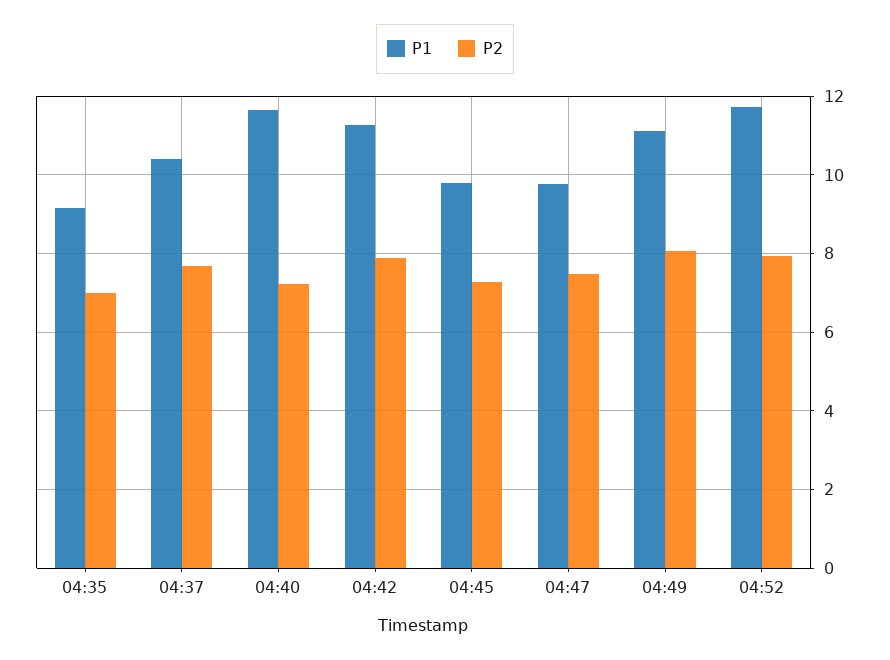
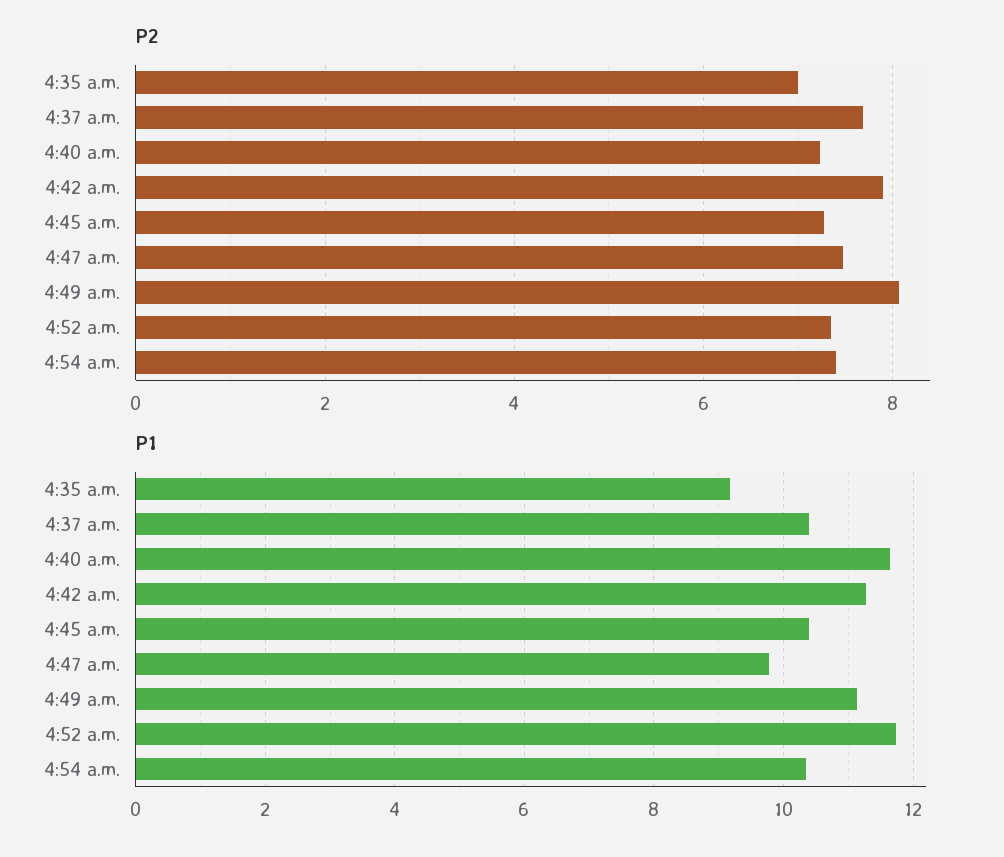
P1, 04:45: 9.8 -> 10.4
P2, 04:52: 8 -> 7.4
P2, 4:54 a.m.: none -> 7.4
P1, 4:54 a.m.: none -> 10.4

